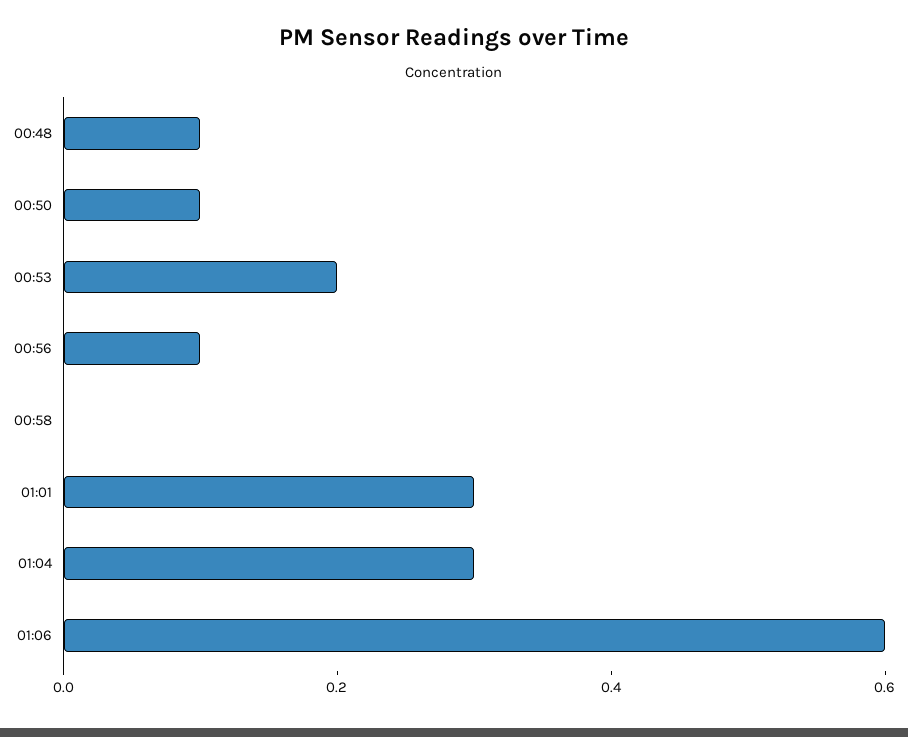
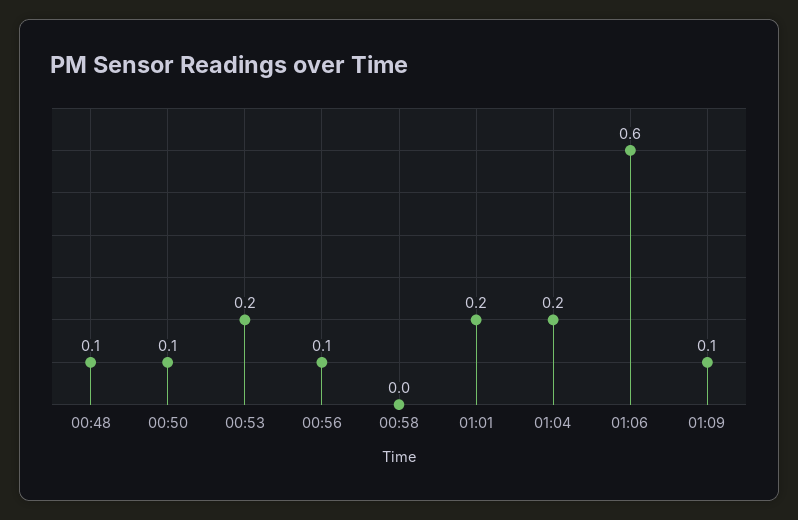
01:01: 0.3 -> 0.2
01:04: 0.3 -> 0.2
01:09: none -> 0.1

